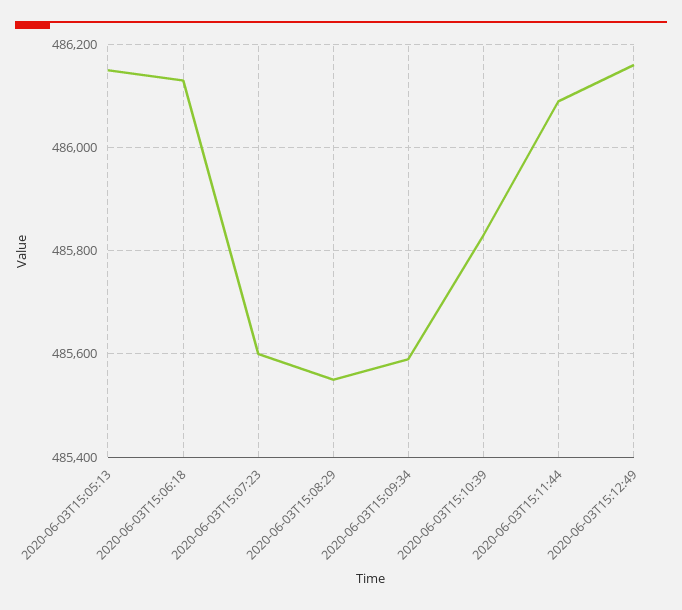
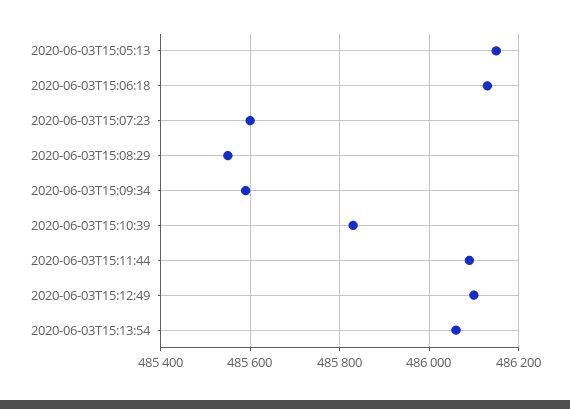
2020-06-03T15:12:49: 486160 -> 486100
2020-06-03T15:13:54: none -> 486060

